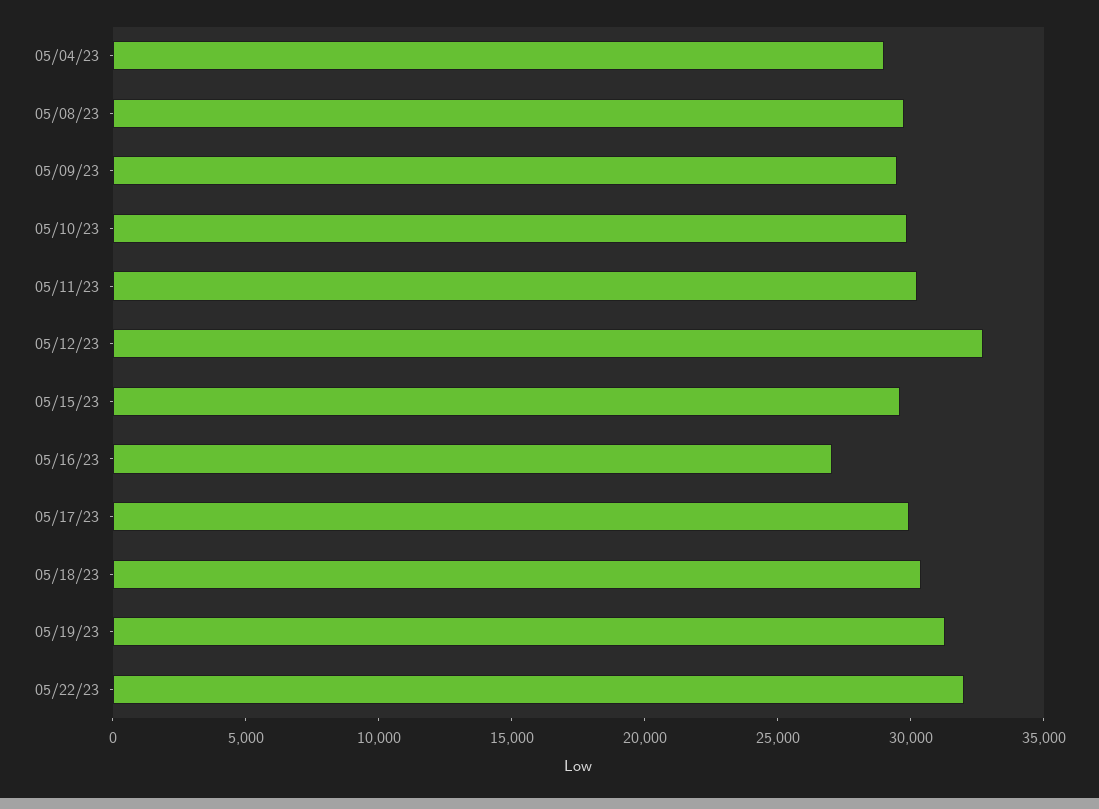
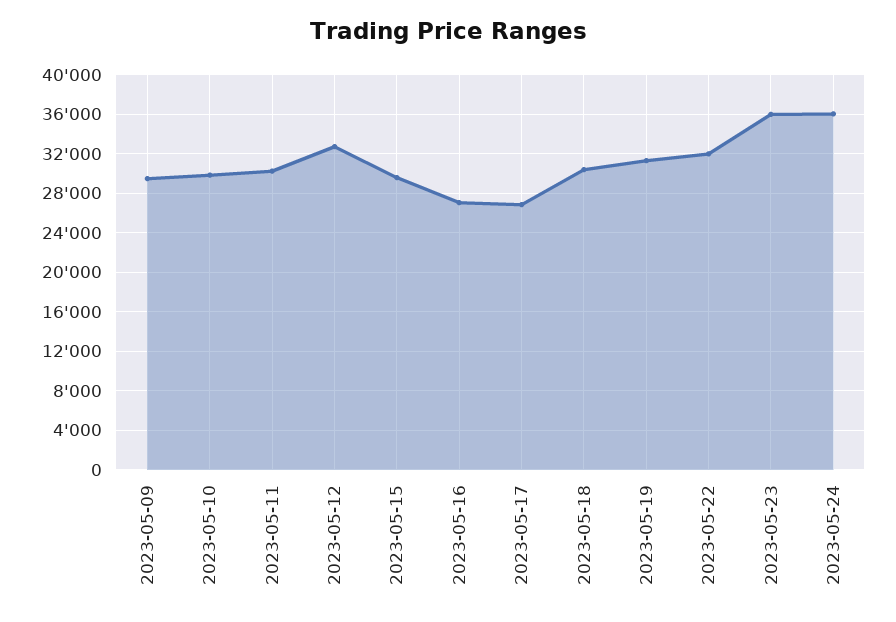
05/04/23: 29000 -> none
05/08/23: 30000 -> none
05/17/23: 30000 -> 27000
2023-05-23: none -> 36000
2023-05-24: none -> 36000

